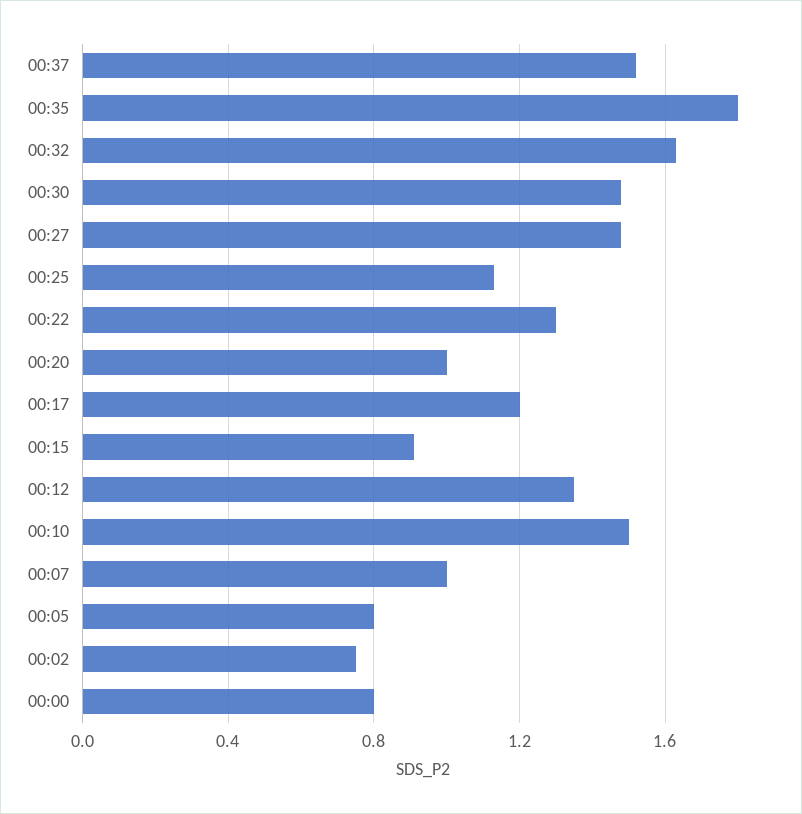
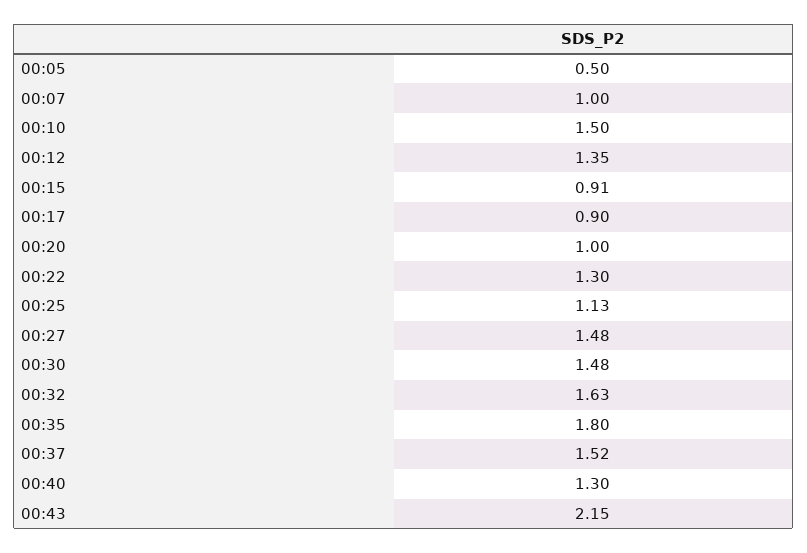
00:17: 1.2 -> 0.9
00:05: 0.8 -> 0.5
00:02: 0.75 -> none
00:00: 0.8 -> none
00:40: none -> 1.3
00:43: none -> 2.15

